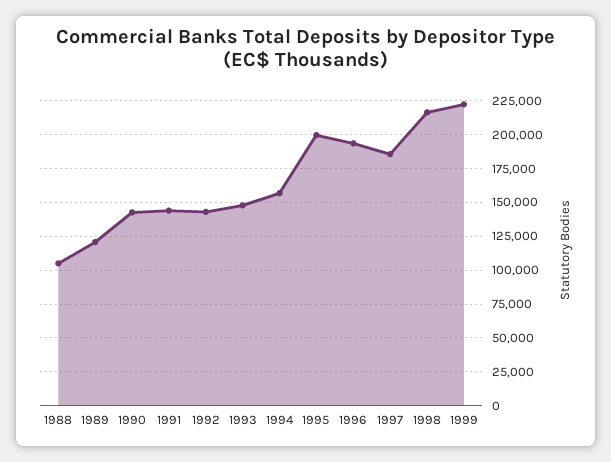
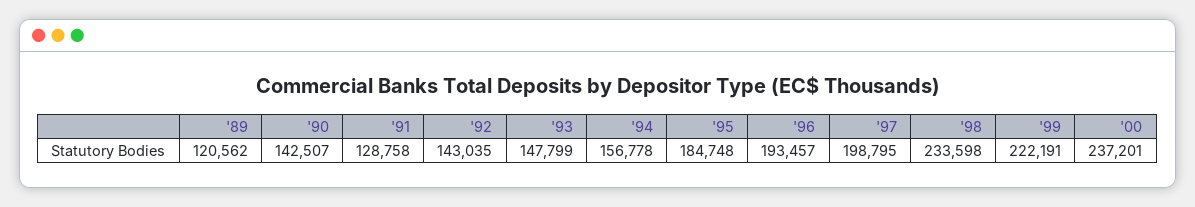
1988: 105000 -> none
1991: 145000 -> 128758
1995: 200000 -> 184748
1997: 185000 -> 198795
1998: 215000 -> 233598
'00: none -> 237201

